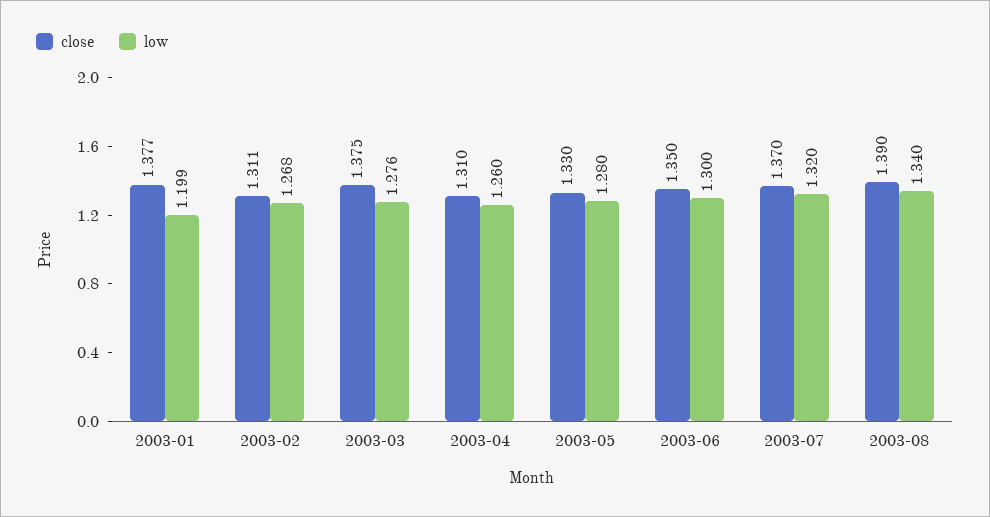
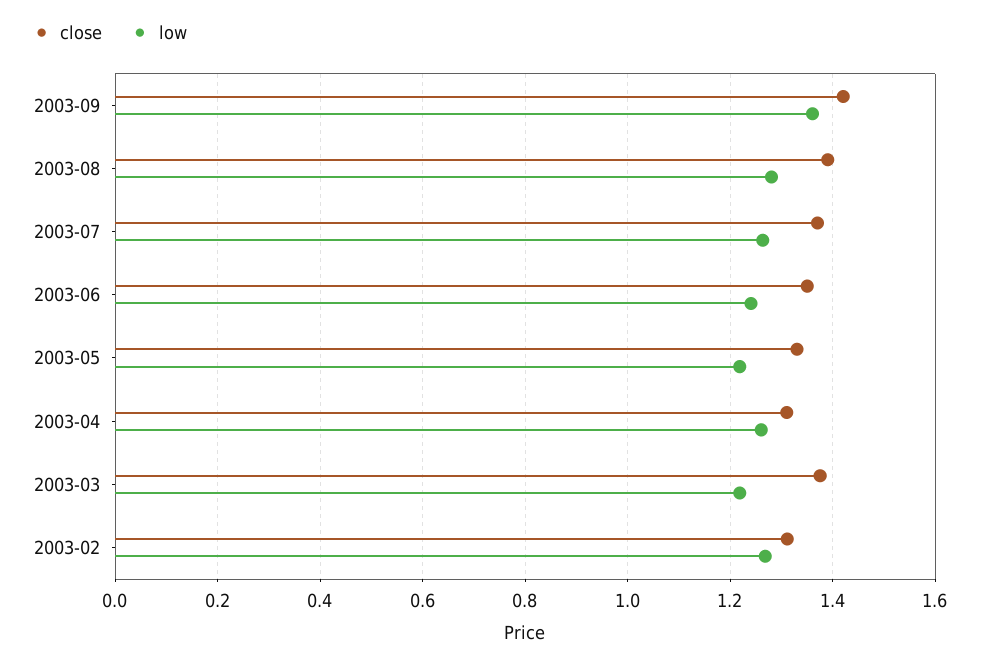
close, 2003-01: 1.377 -> none
low, 2003-01: 1.199 -> none
low, 2003-03: 1.276 -> 1.22
low, 2003-05: 1.28 -> 1.22
low, 2003-06: 1.3 -> 1.24
low, 2003-07: 1.32 -> 1.26
low, 2003-08: 1.34 -> 1.28
close, 2003-09: none -> 1.42
low, 2003-09: none -> 1.36

